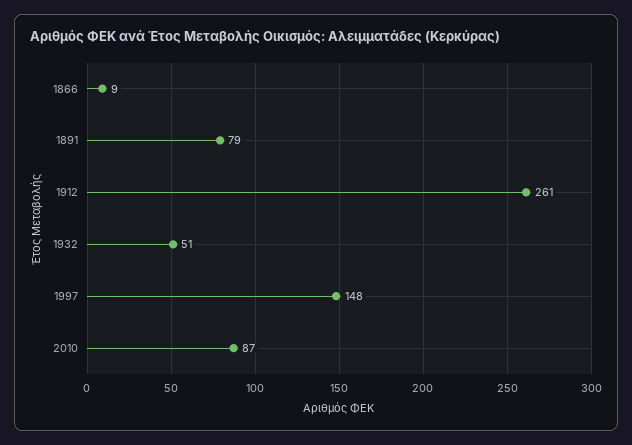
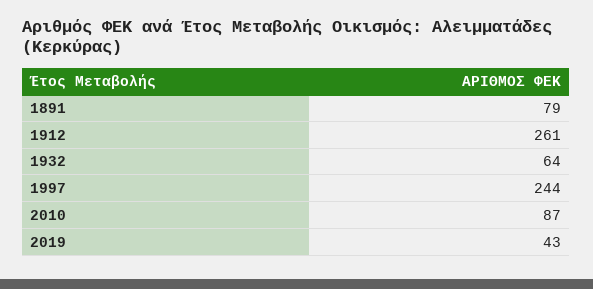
1866: 9 -> none
1932: 51 -> 64
1997: 148 -> 244
2019: none -> 43

